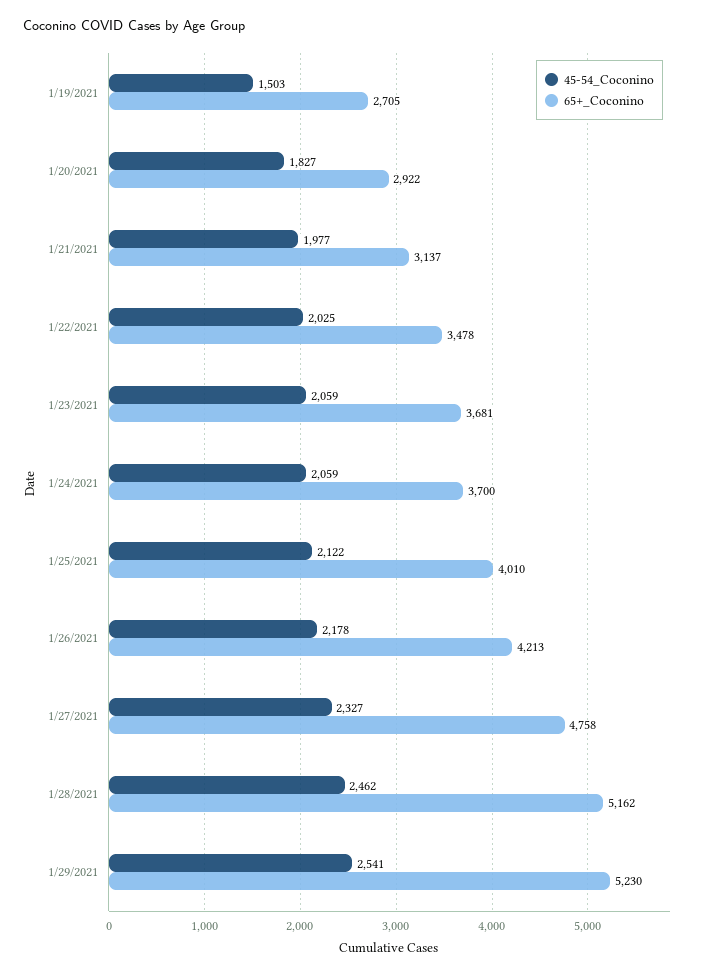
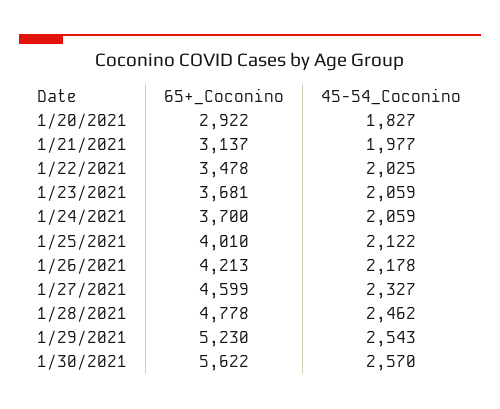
45-54_Coconino, 1/19/2021: 1503 -> none
65+_Coconino, 1/19/2021: 2705 -> none
65+_Coconino, 1/27/2021: 4758 -> 4599
65+_Coconino, 1/28/2021: 5162 -> 4778
45-54_Coconino, 1/29/2021: 2541 -> 2543
65+_Coconino, 1/30/2021: none -> 5622
45-54_Coconino, 1/30/2021: none -> 2570

